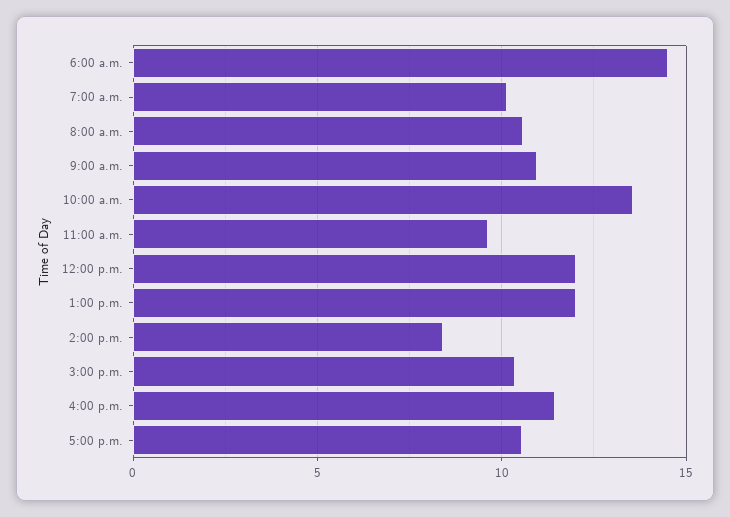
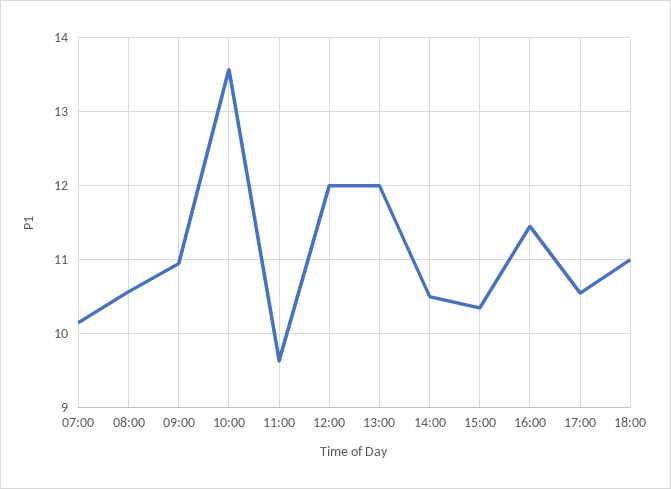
6:00 a.m.: 14.5 -> none
2:00 p.m.: 8.5 -> 10.5
18:00: none -> 11

